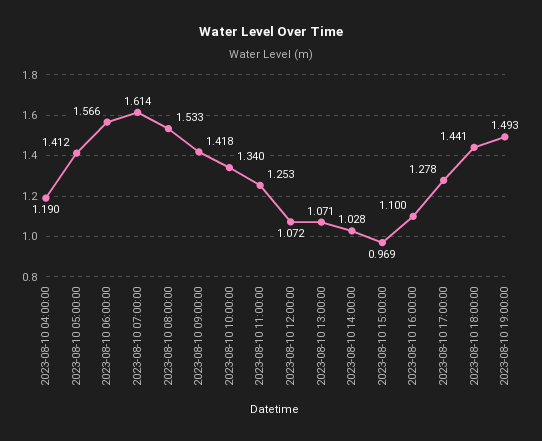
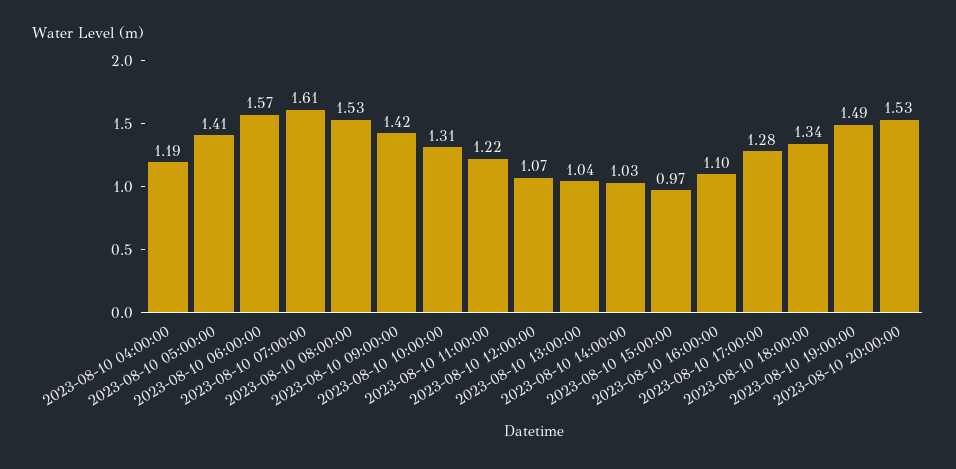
2023-08-10 10:00:00: 1.34 -> 1.31
2023-08-10 11:00:00: 1.253 -> 1.22
2023-08-10 13:00:00: 1.071 -> 1.04
2023-08-10 18:00:00: 1.441 -> 1.34
2023-08-10 20:00:00: none -> 1.53

